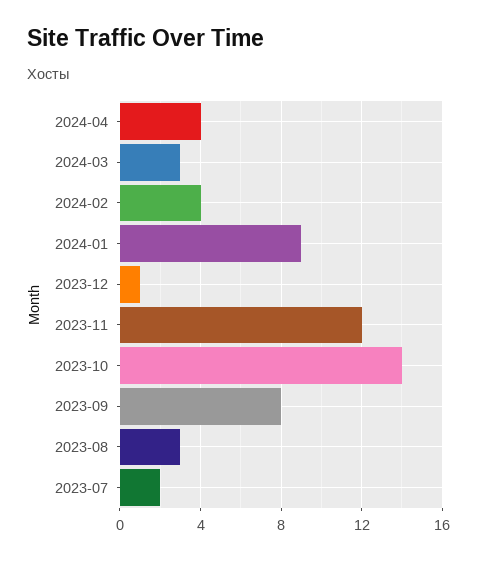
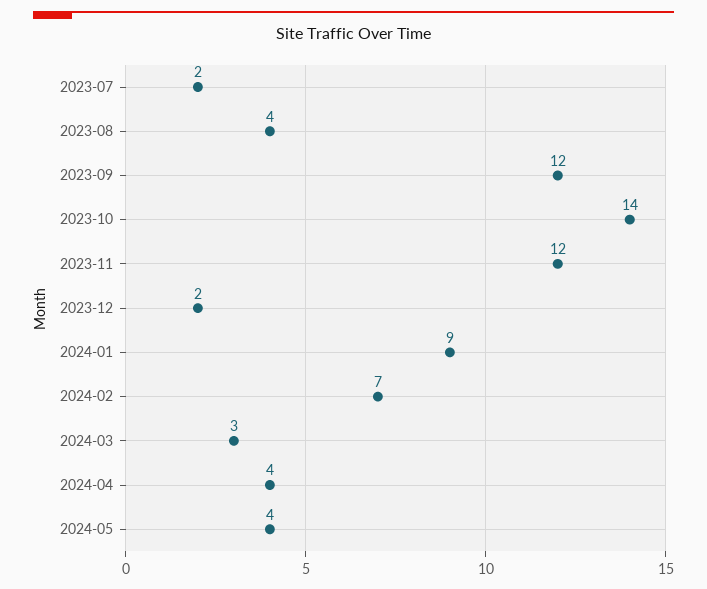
2024-02: 4 -> 7
2023-12: 1 -> 2
2023-09: 8 -> 12
2023-08: 3 -> 4
2024-05: none -> 4

